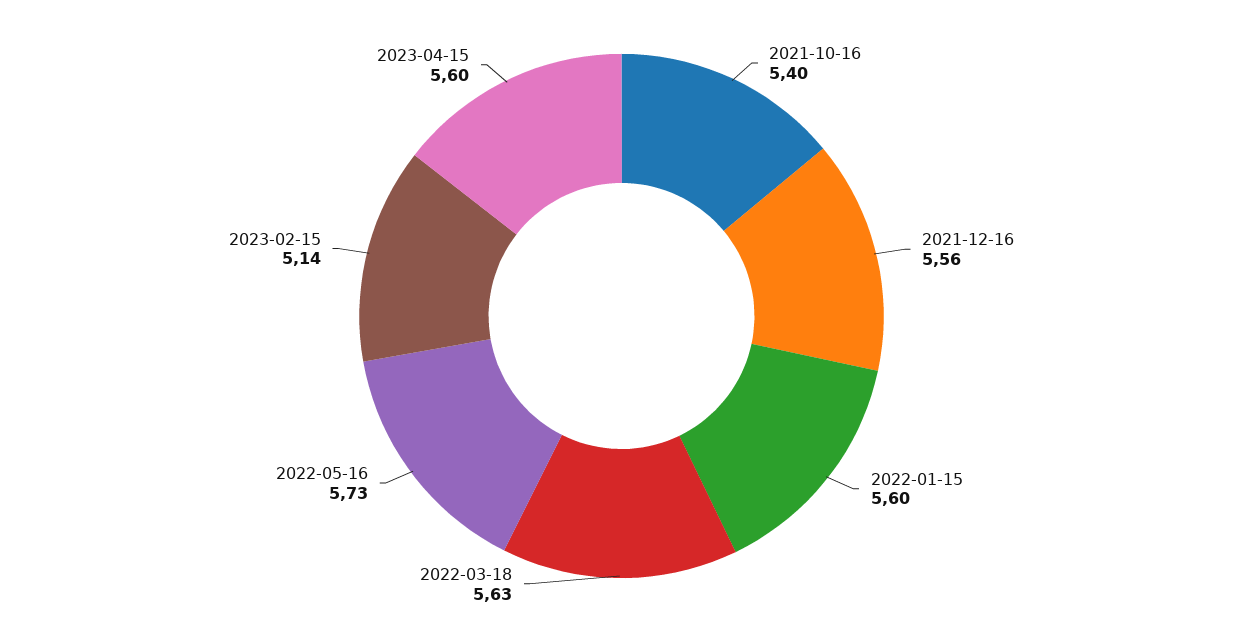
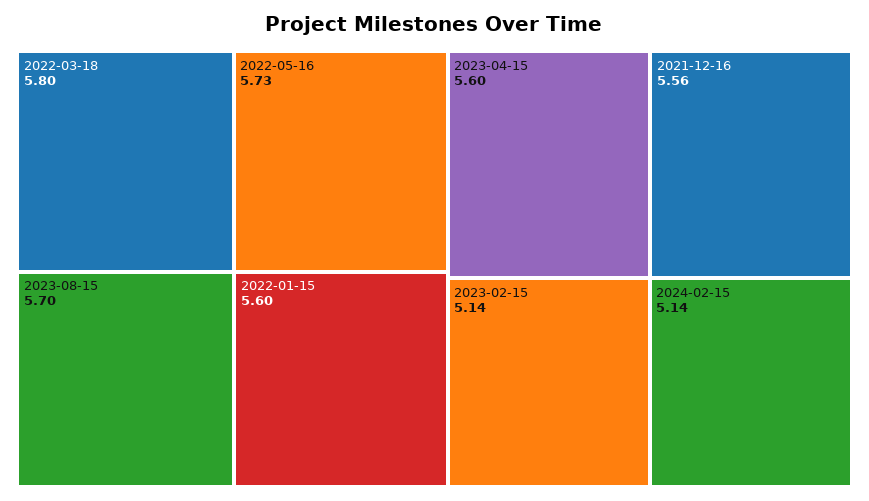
2021-10-16: 5.4 -> none
2022-03-18: 5.63 -> 5.8
2023-08-15: none -> 5.7
2024-02-15: none -> 5.14

